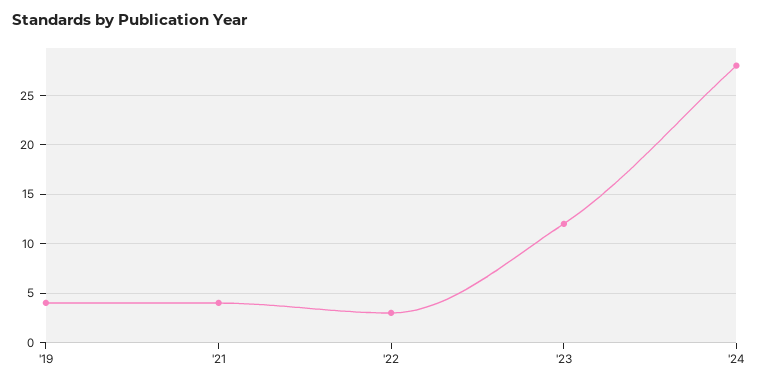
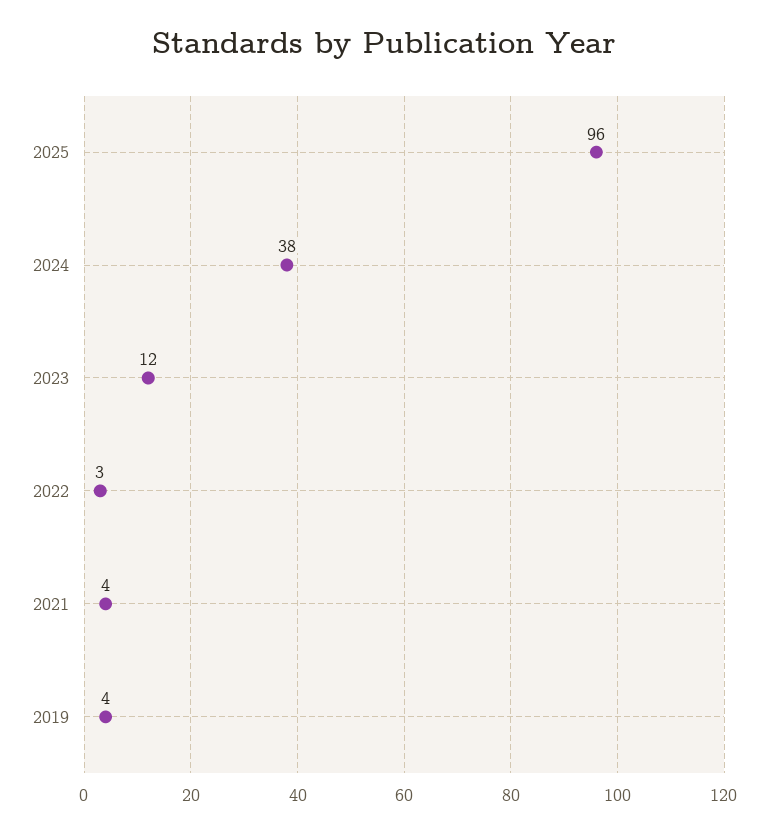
'24: 28 -> 38
2025: none -> 96

